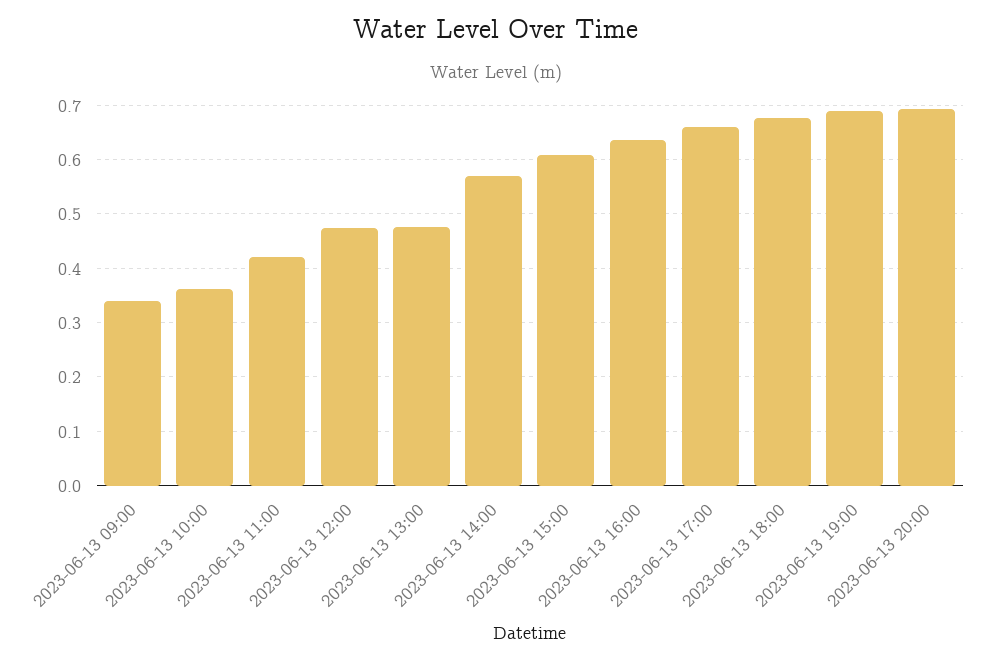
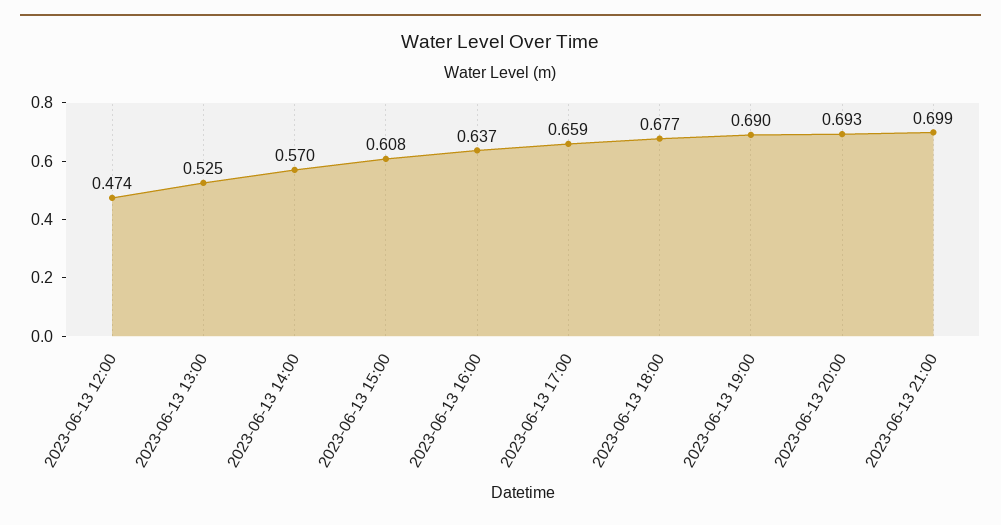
2023-06-13 09:00: 0.34 -> none
2023-06-13 10:00: 0.36 -> none
2023-06-13 11:00: 0.42 -> none
2023-06-13 13:00: 0.48 -> 0.525
2023-06-13 21:00: none -> 0.699

